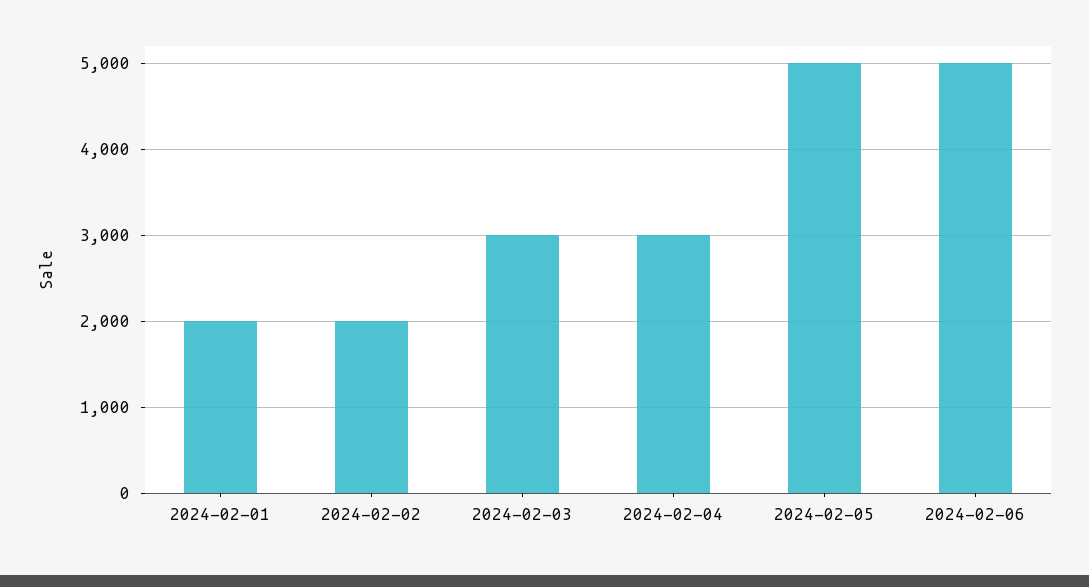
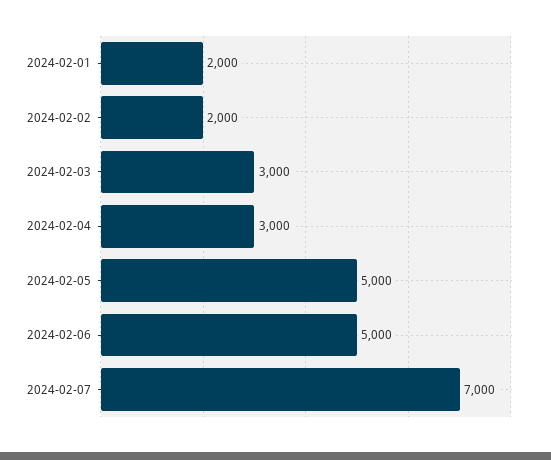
2024-02-07: none -> 7000

